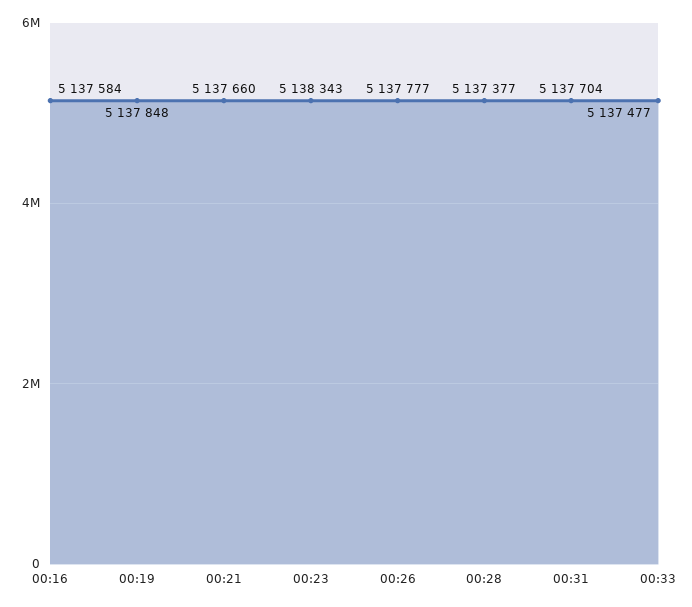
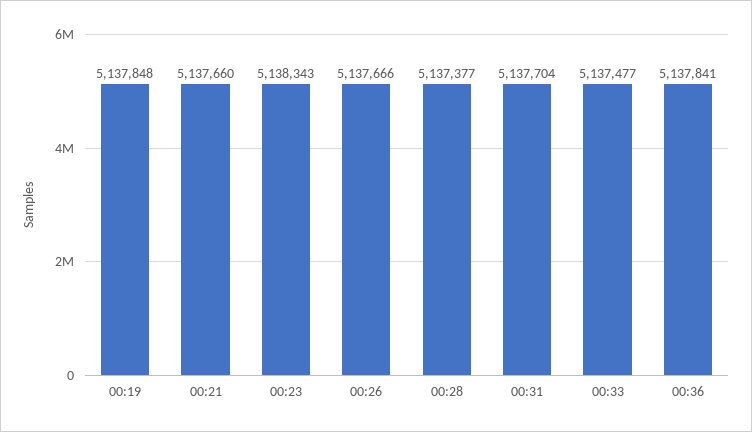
00:16: 5137584 -> none
00:26: 5137777 -> 5137666
00:36: none -> 5137841

